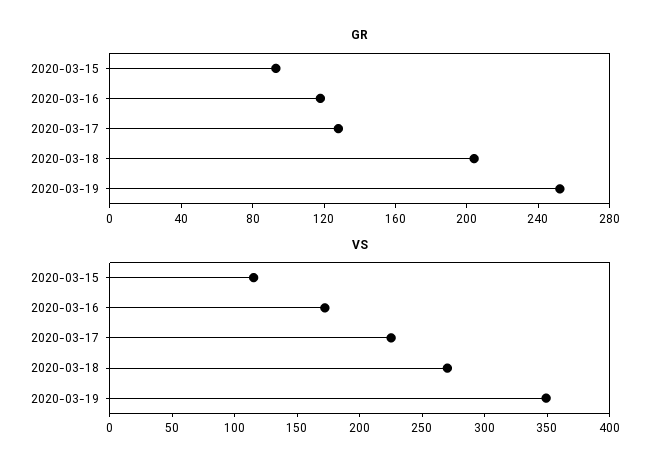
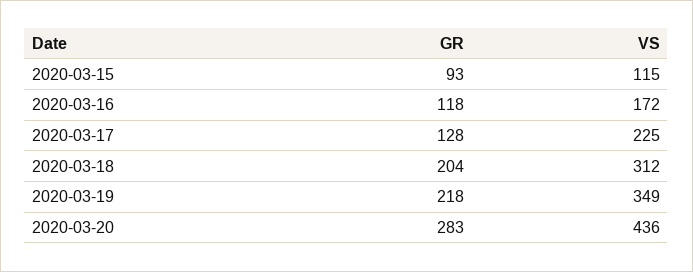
GR, 2020-03-19: 250 -> 218
VS, 2020-03-18: 270 -> 312
GR, 2020-03-20: none -> 283
VS, 2020-03-20: none -> 436

